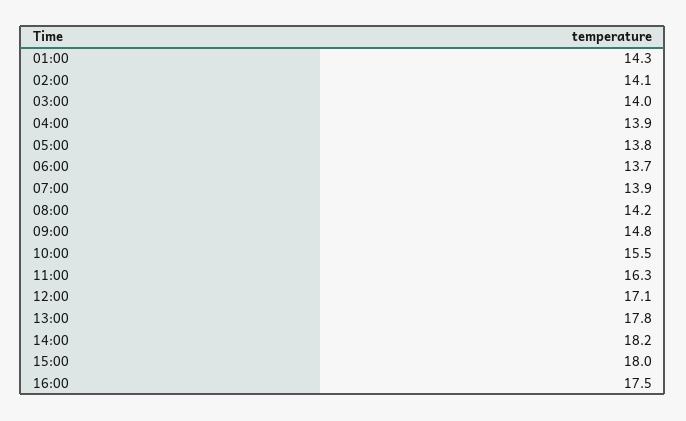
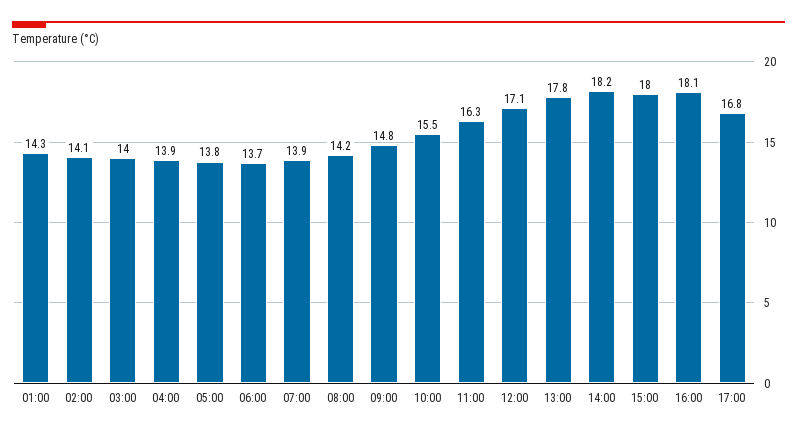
16:00: 17.5 -> 18.1
17:00: none -> 16.8

